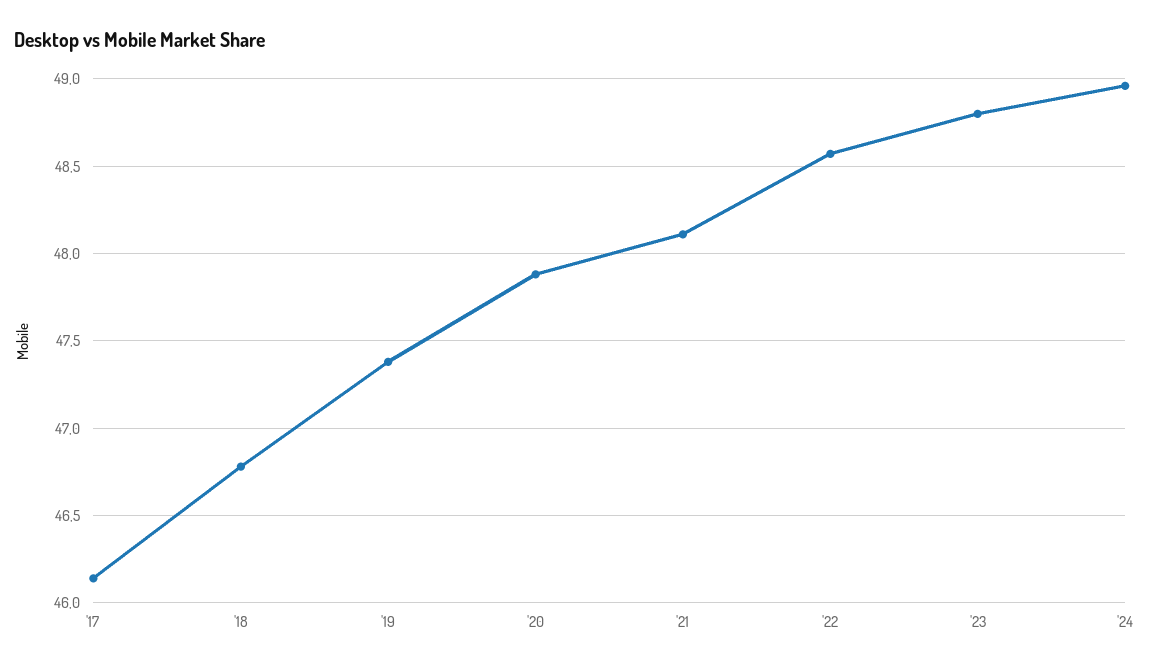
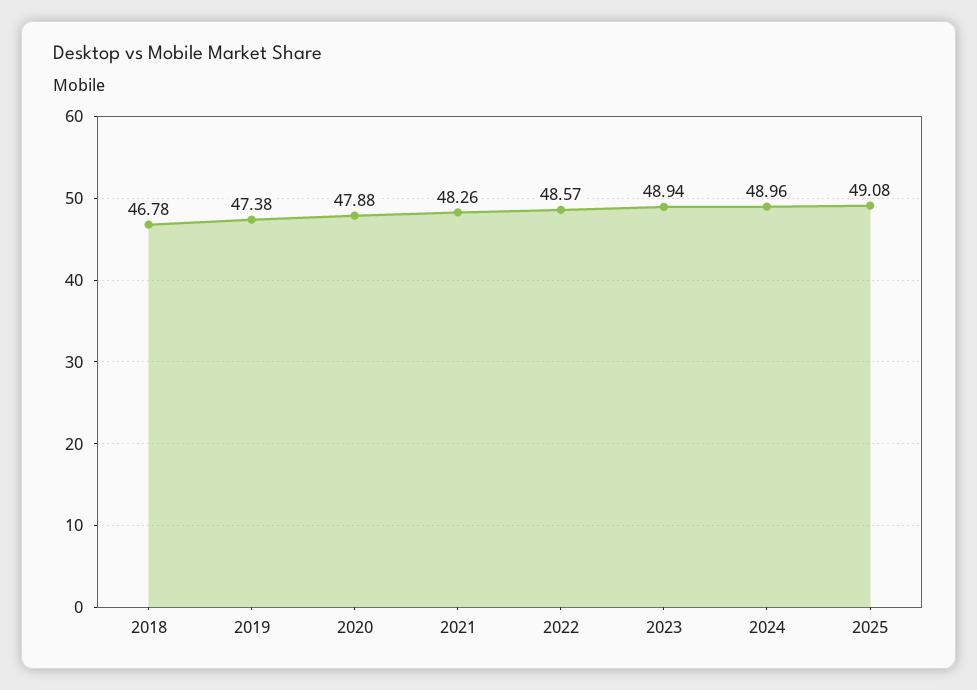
'17: 46.15 -> none
'21: 48.1 -> 48.26
'23: 48.8 -> 48.94
2025: none -> 49.08

